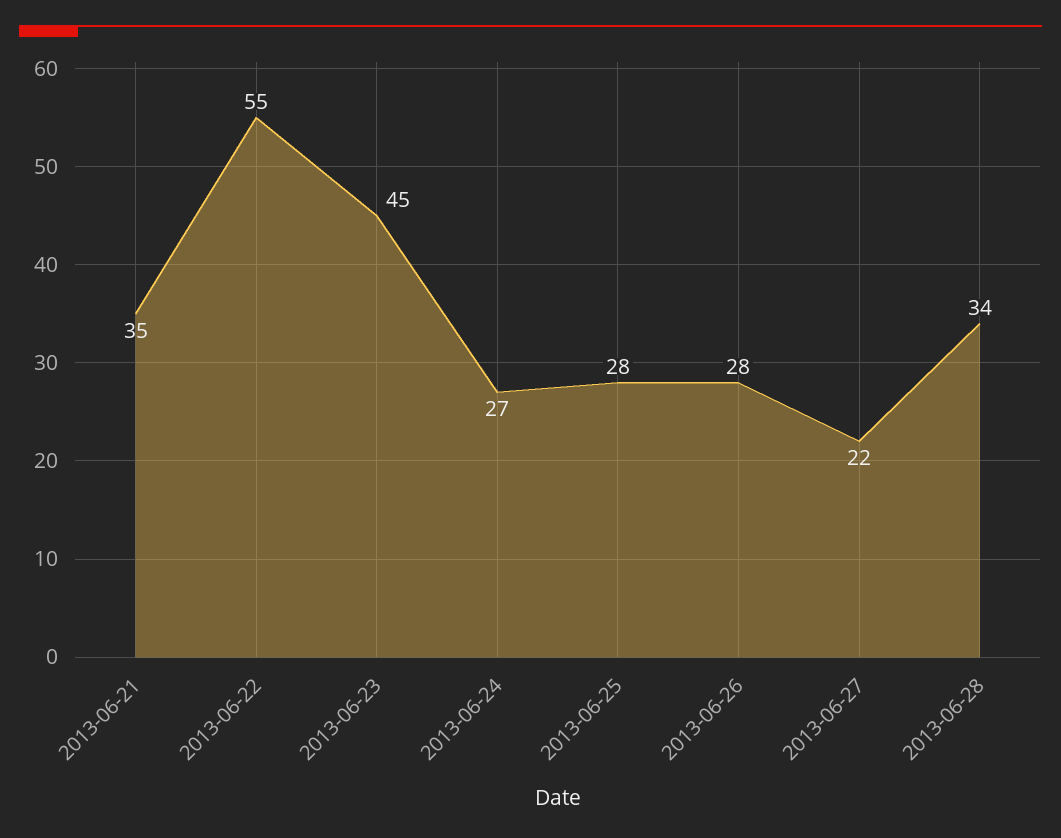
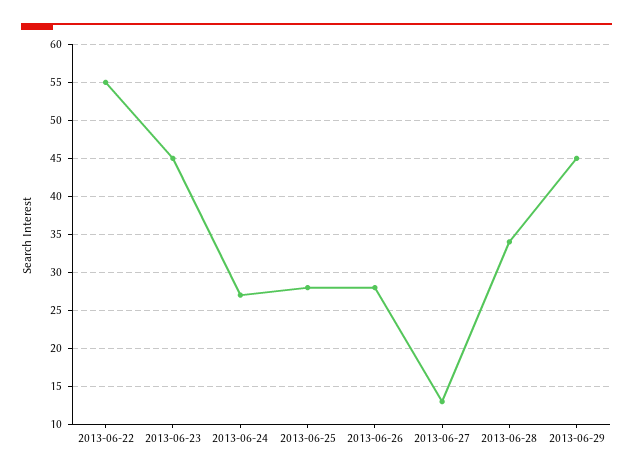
2013-06-21: 35 -> none
2013-06-27: 22 -> 13
2013-06-29: none -> 45

